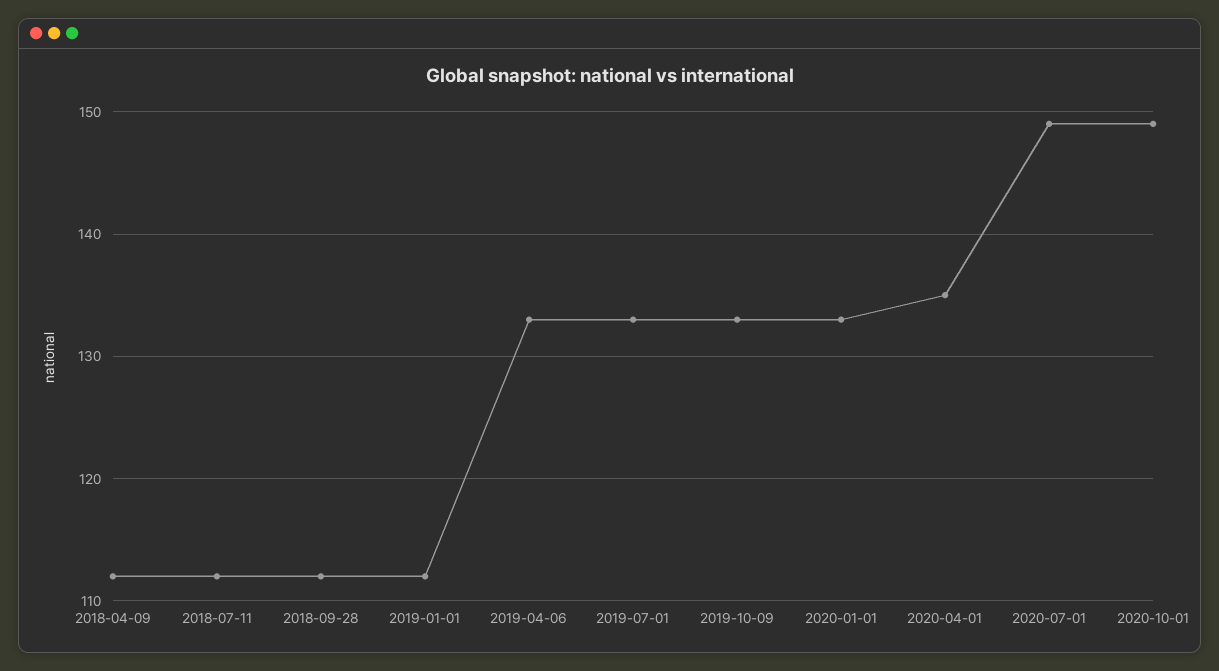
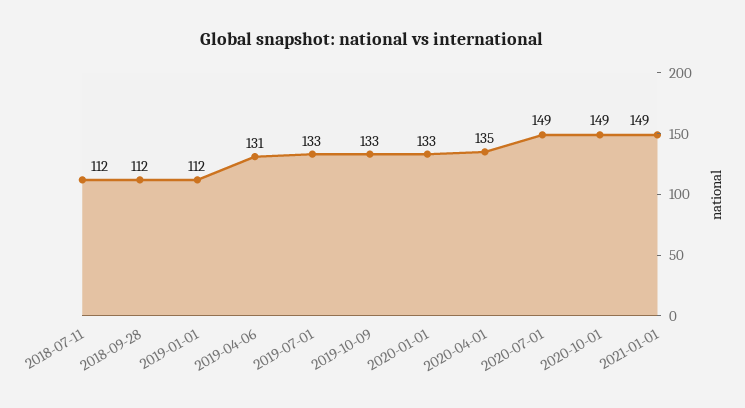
2018-04-09: 112 -> none
2019-04-06: 133 -> 131
2021-01-01: none -> 149

